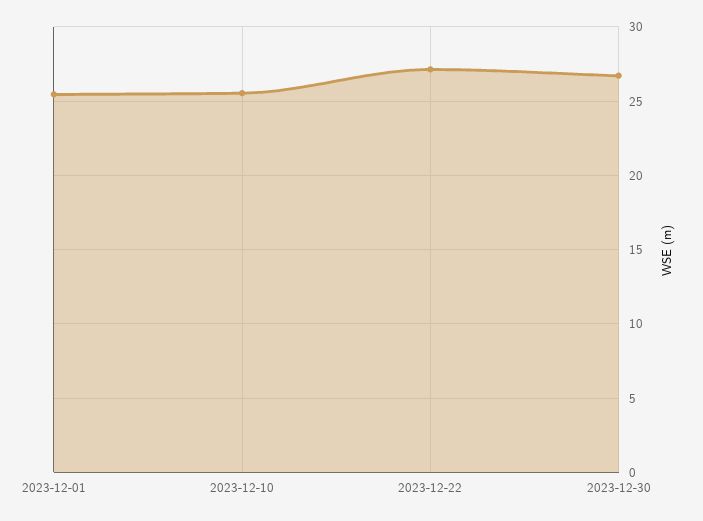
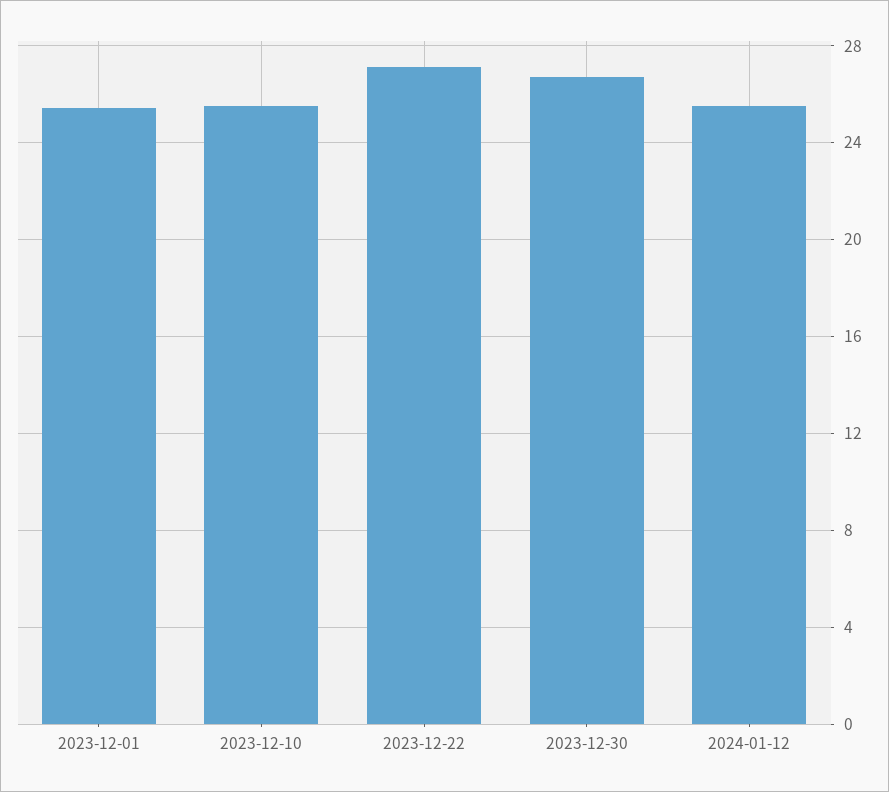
2024-01-12: none -> 25.5

